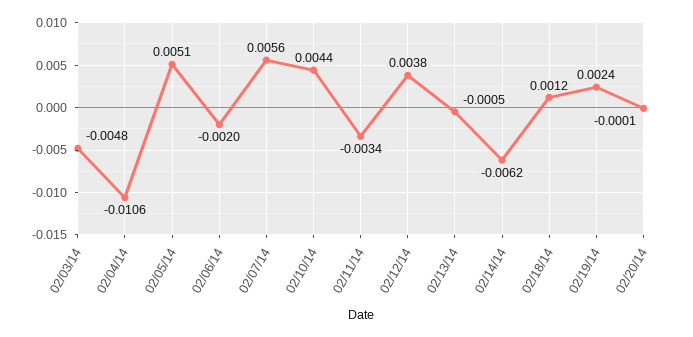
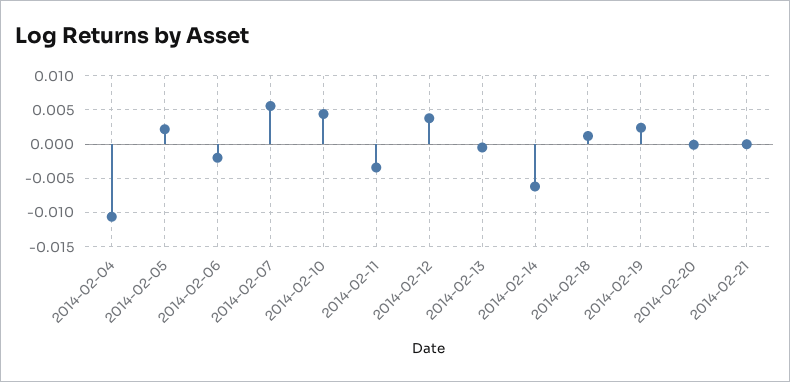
02/03/14: -0.0048 -> none
02/05/14: 0.0051 -> 0.002
2014-02-21: none -> 0

